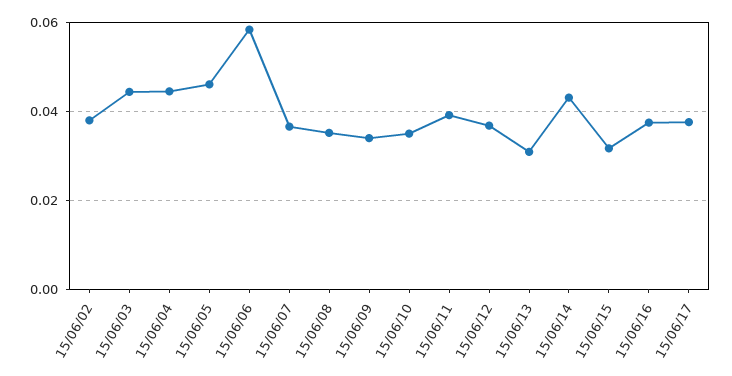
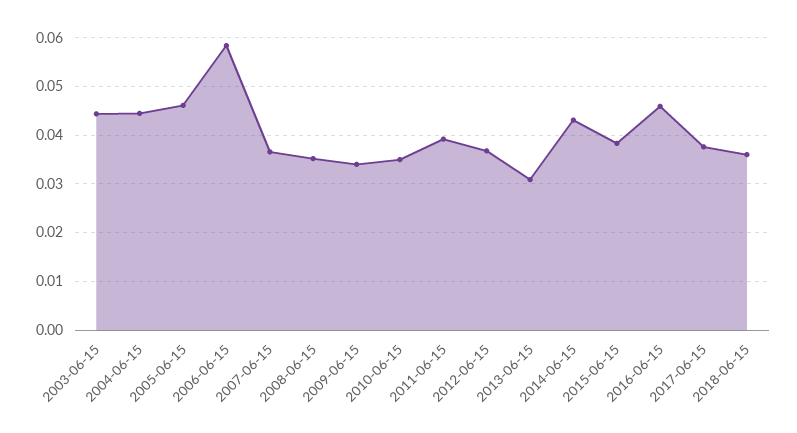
15/06/02: 0.038 -> none
15/06/15: 0.032 -> 0.038
15/06/16: 0.038 -> 0.046
2018-06-15: none -> 0.036

